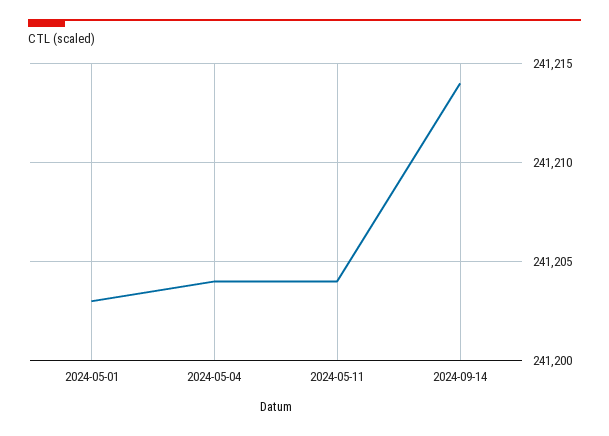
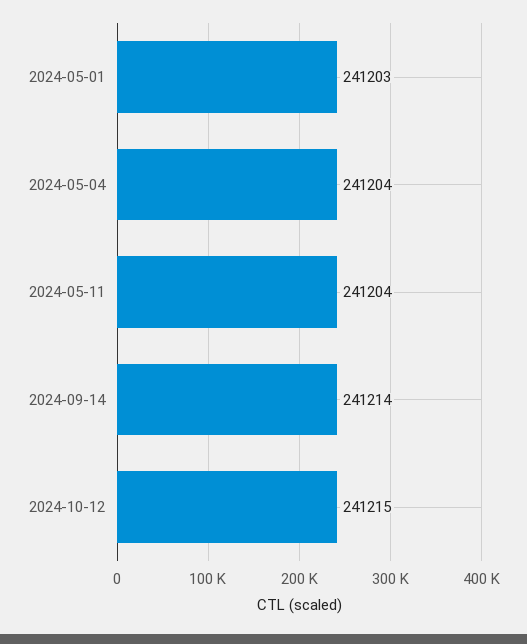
2024-10-12: none -> 241215

